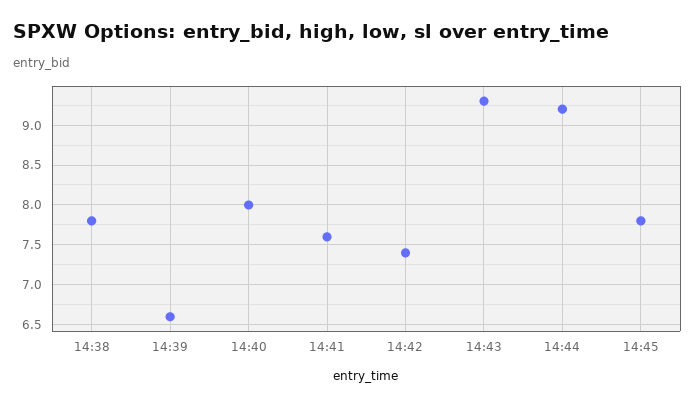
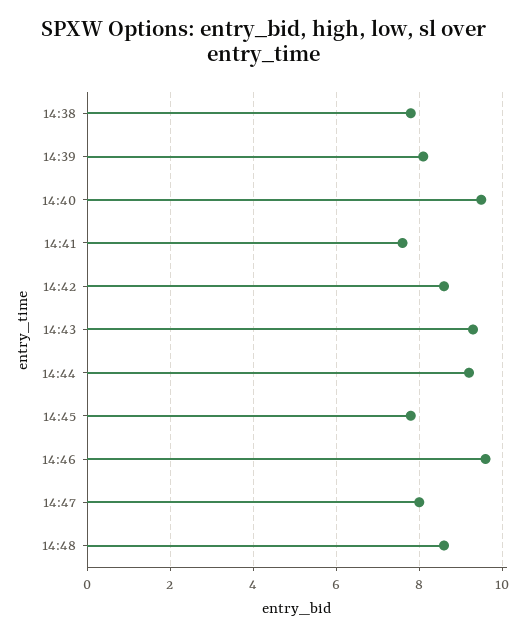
14:39: 6.6 -> 8
14:40: 8 -> 9.5
14:42: 7.4 -> 8.5
14:46: none -> 9.5
14:47: none -> 8
14:48: none -> 8.5

